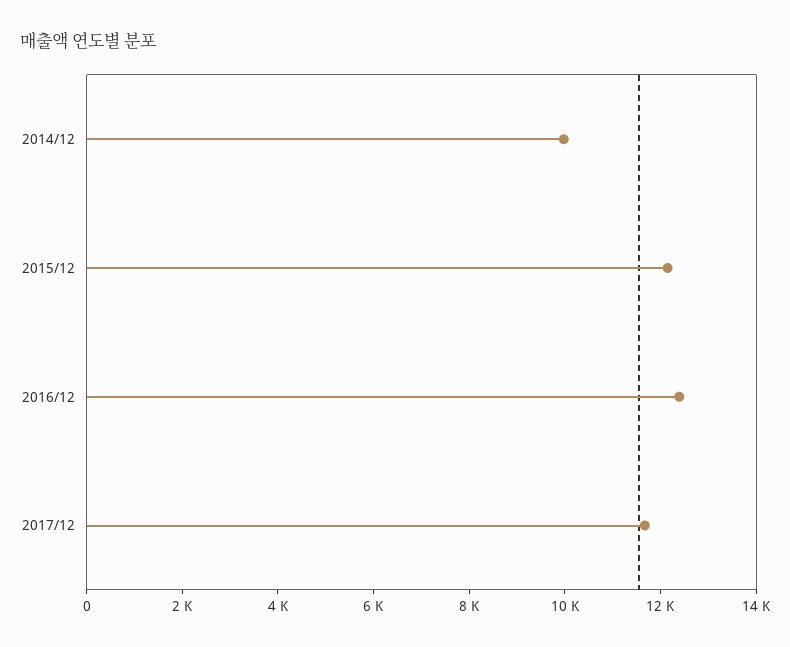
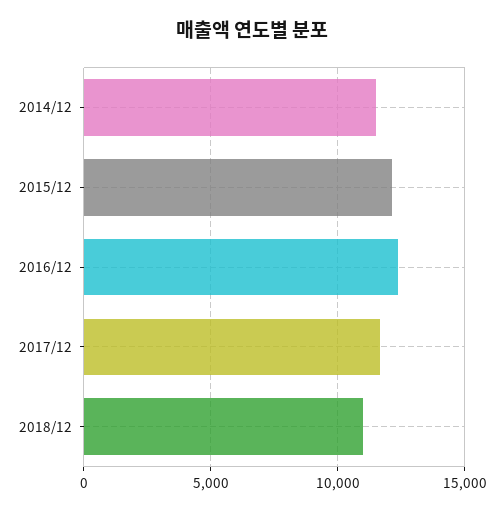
2014/12: 10000 -> 11500
2018/12: none -> 11000

